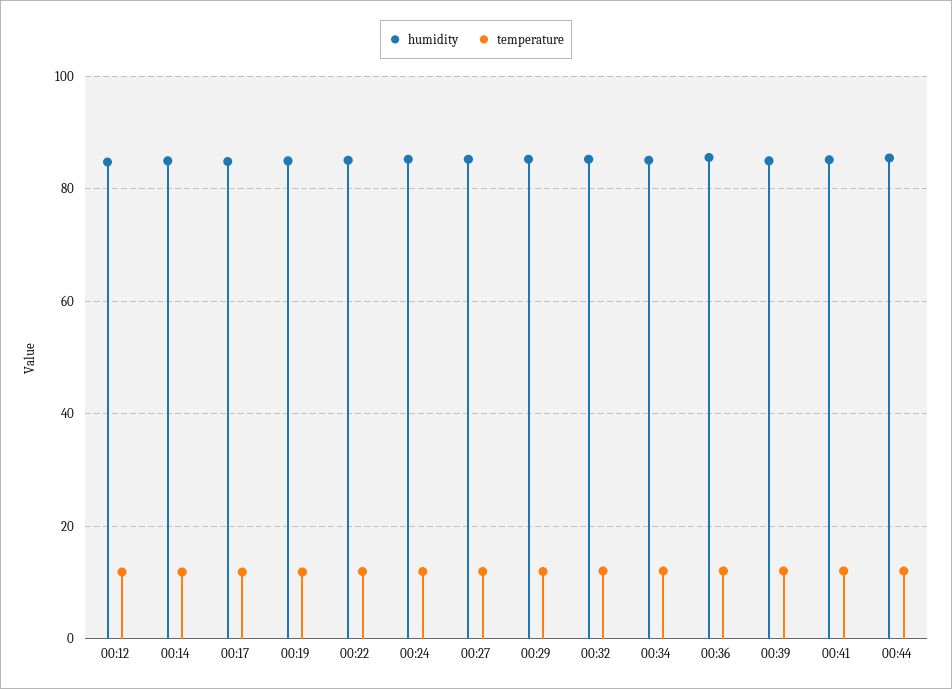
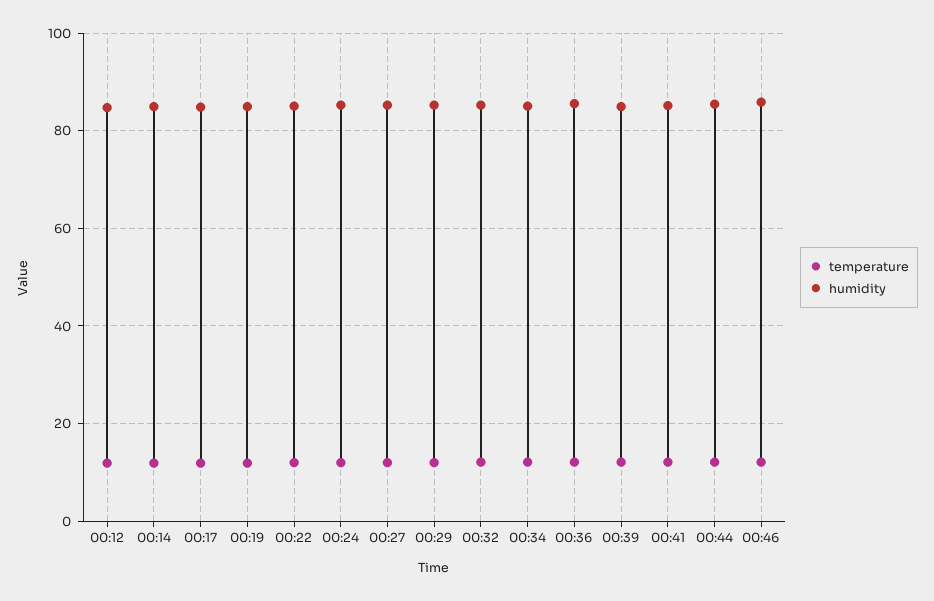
temperature, 00:46: none -> 12
humidity, 00:46: none -> 86

